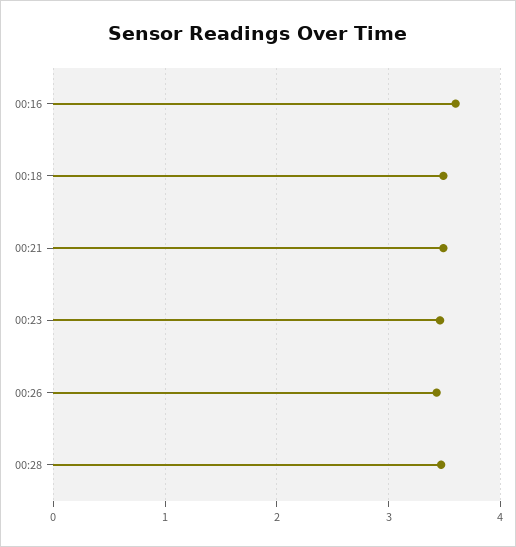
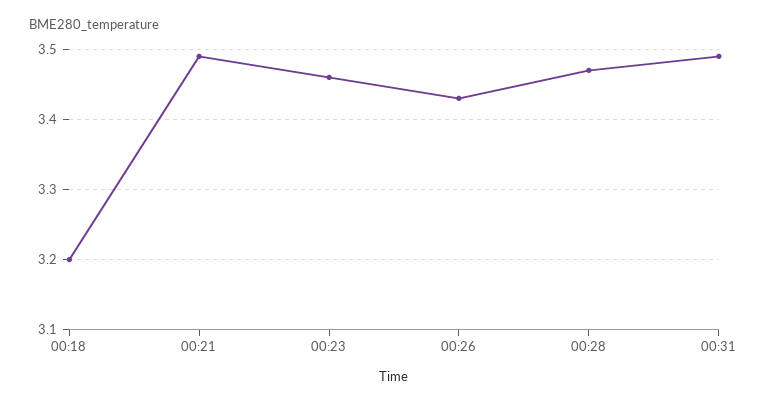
00:16: 3.6 -> none
00:18: 3.5 -> 3.2
00:31: none -> 3.49

